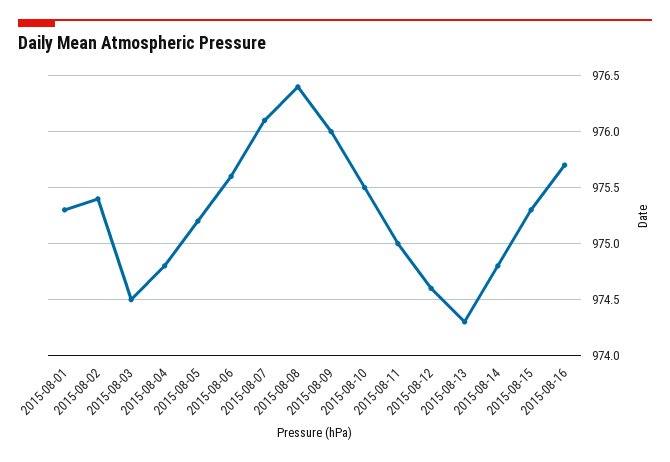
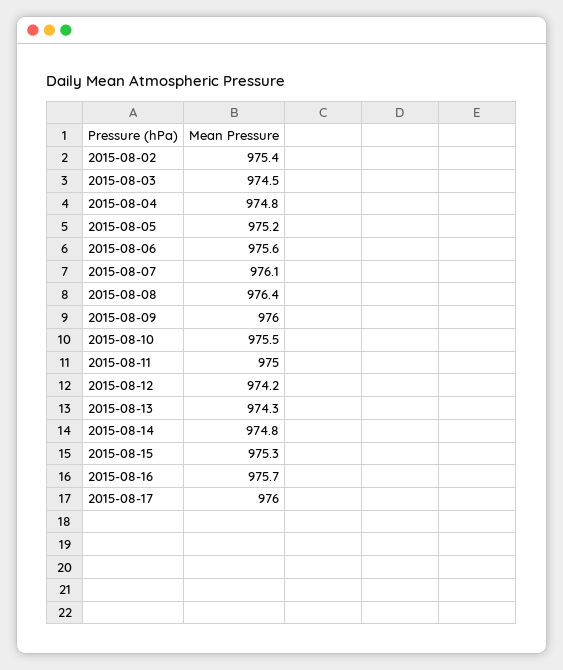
2015-08-01: 975.3 -> none
2015-08-12: 974.6 -> 974.2
2015-08-17: none -> 976

